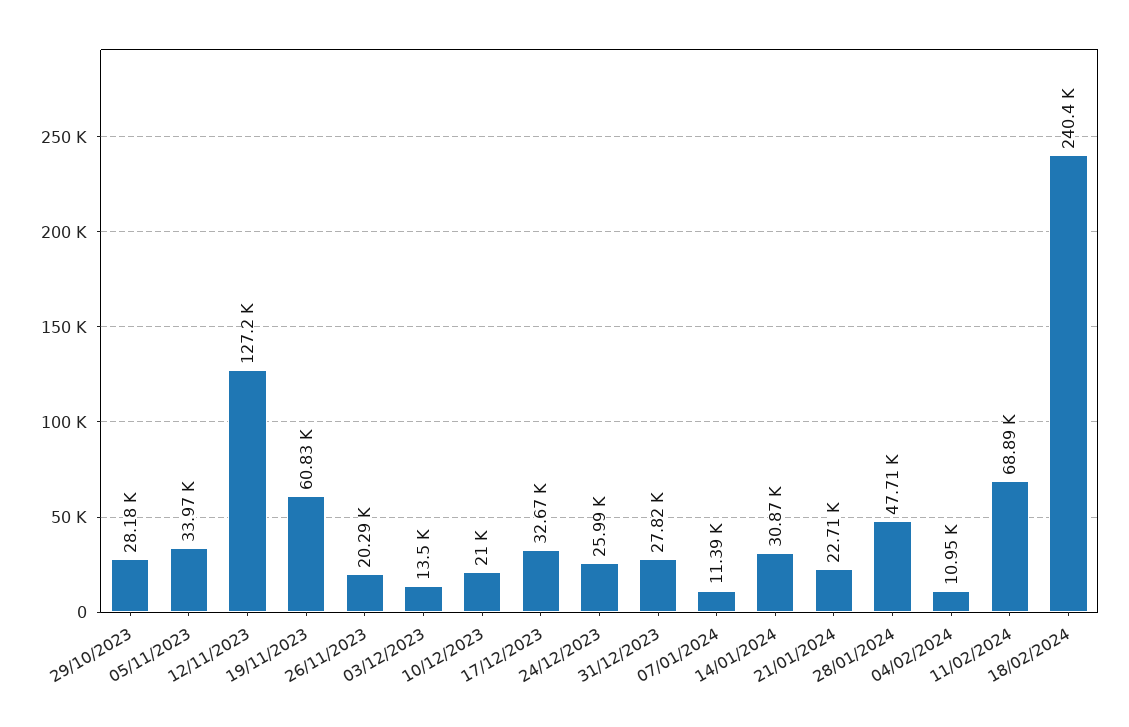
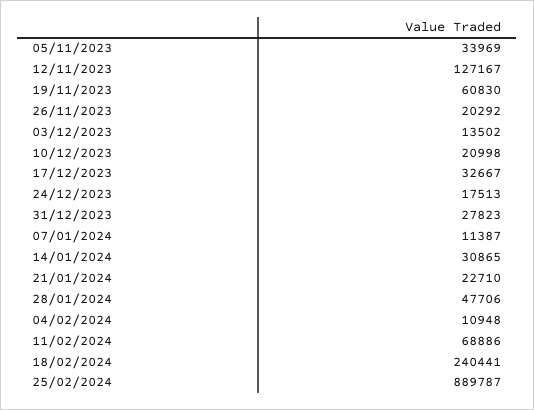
29/10/2023: 28180 -> none
24/12/2023: 25990 -> 17513
25/02/2024: none -> 889787

